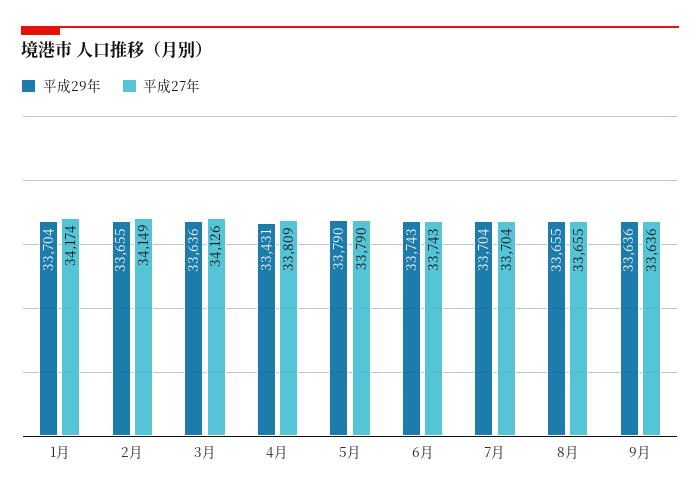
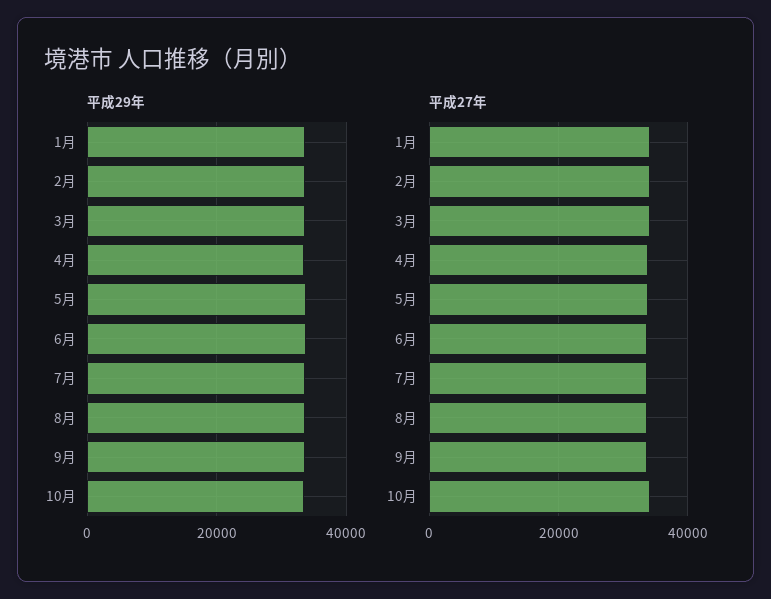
平成29年, 10月: none -> 34000
平成27年, 10月: none -> 34000

